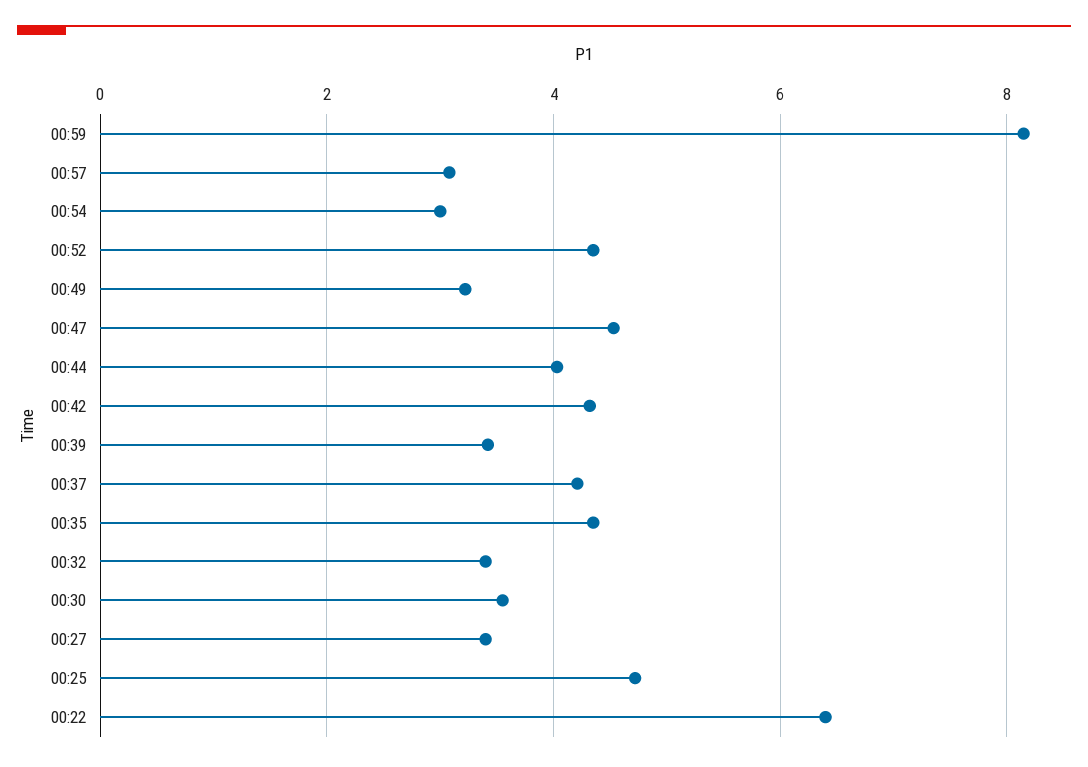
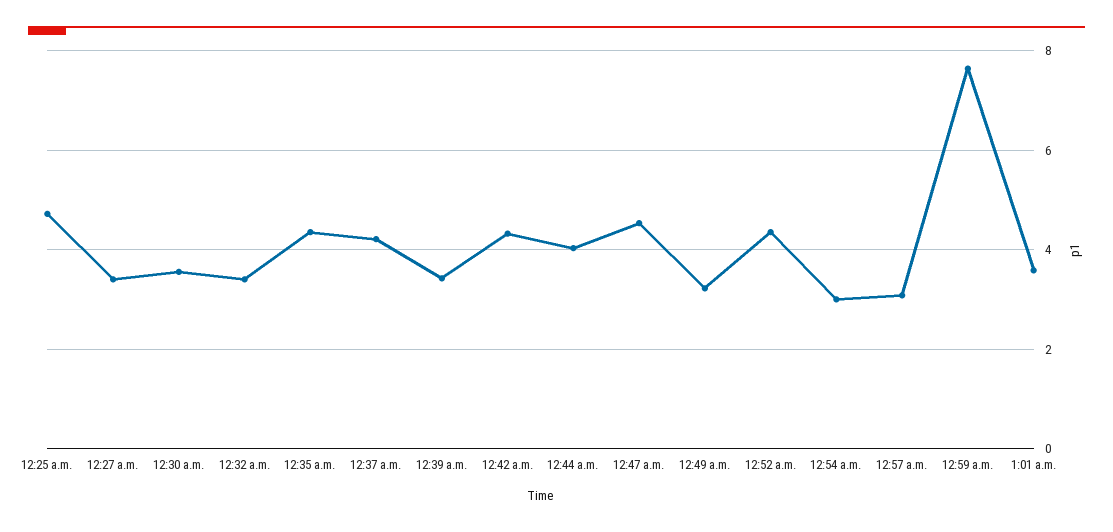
00:59: 8.2 -> 7.6
00:22: 6.4 -> none
1:01 a.m.: none -> 3.6

